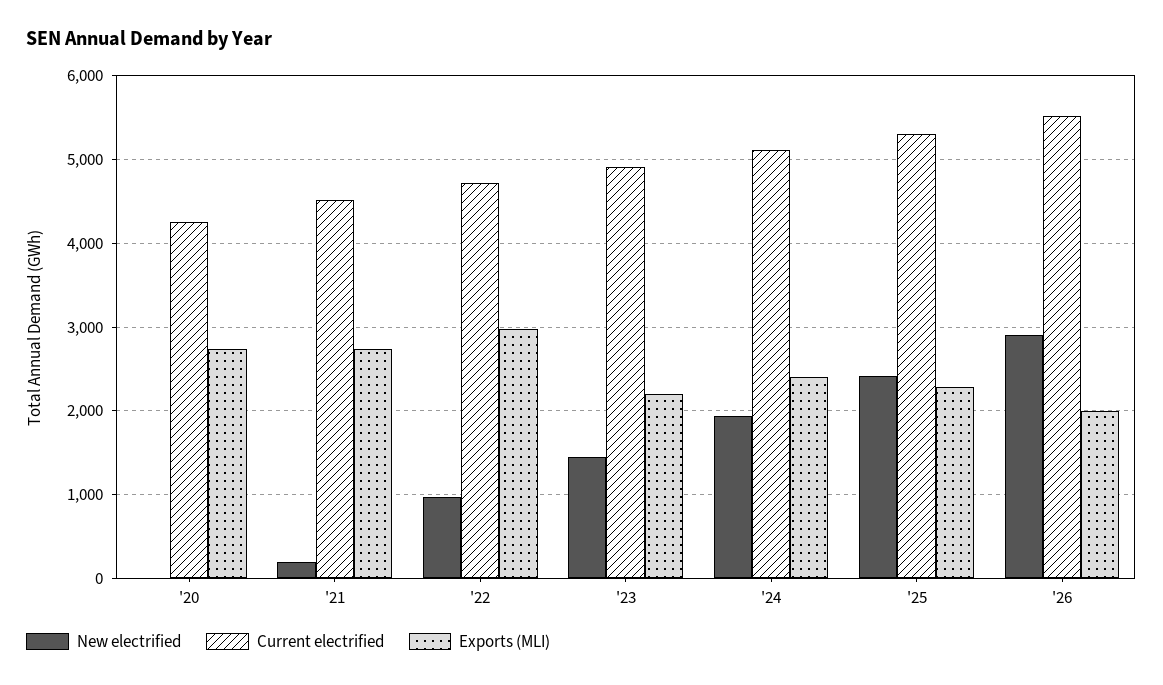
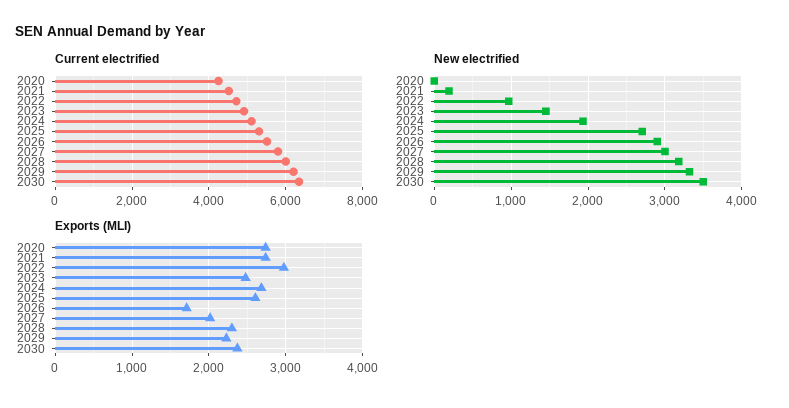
Exports (MLI), '23: 2200 -> 2500
Exports (MLI), '24: 2400 -> 2700
New electrified, '25: 2400 -> 2700
Exports (MLI), '25: 2300 -> 2600
Exports (MLI), '26: 2000 -> 1700
Current electrified, 2027: none -> 5800
Current electrified, 2028: none -> 6000
Current electrified, 2029: none -> 6200
Current electrified, 2030: none -> 6400
New electrified, 2027: none -> 3000
New electrified, 2028: none -> 3200
New electrified, 2029: none -> 3300
New electrified, 2030: none -> 3500
Exports (MLI), 2027: none -> 2000
Exports (MLI), 2028: none -> 2300
Exports (MLI), 2029: none -> 2200
Exports (MLI), 2030: none -> 2400

